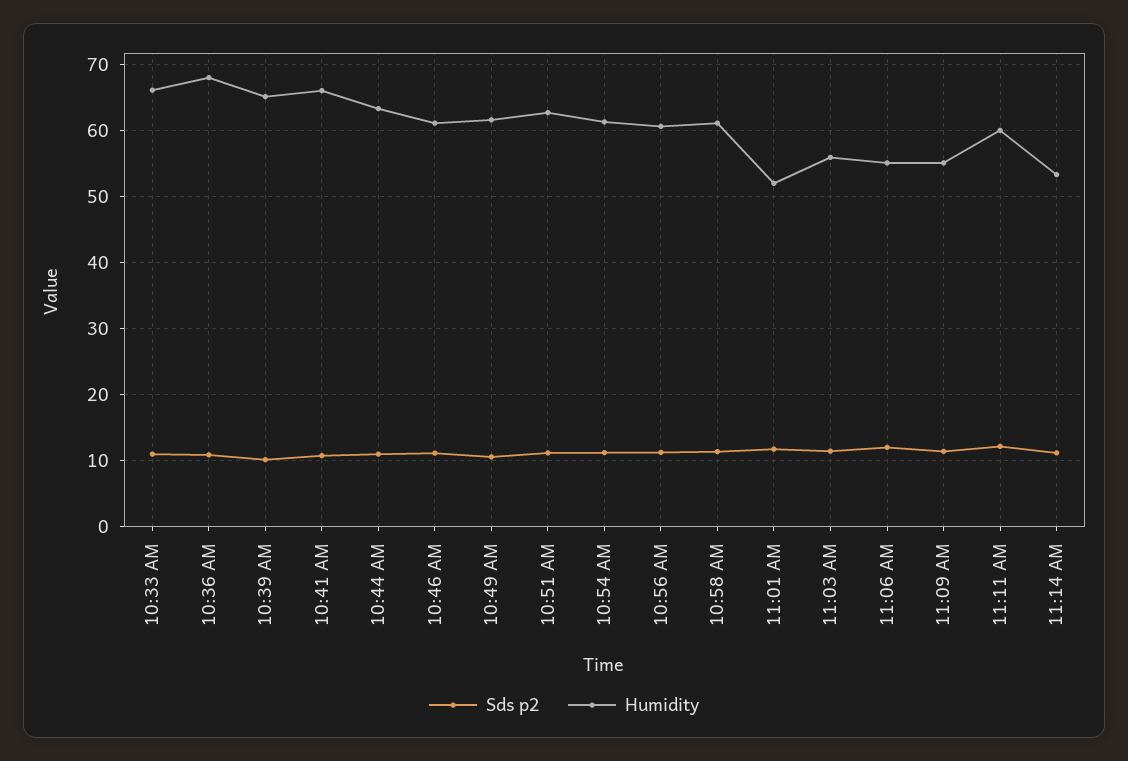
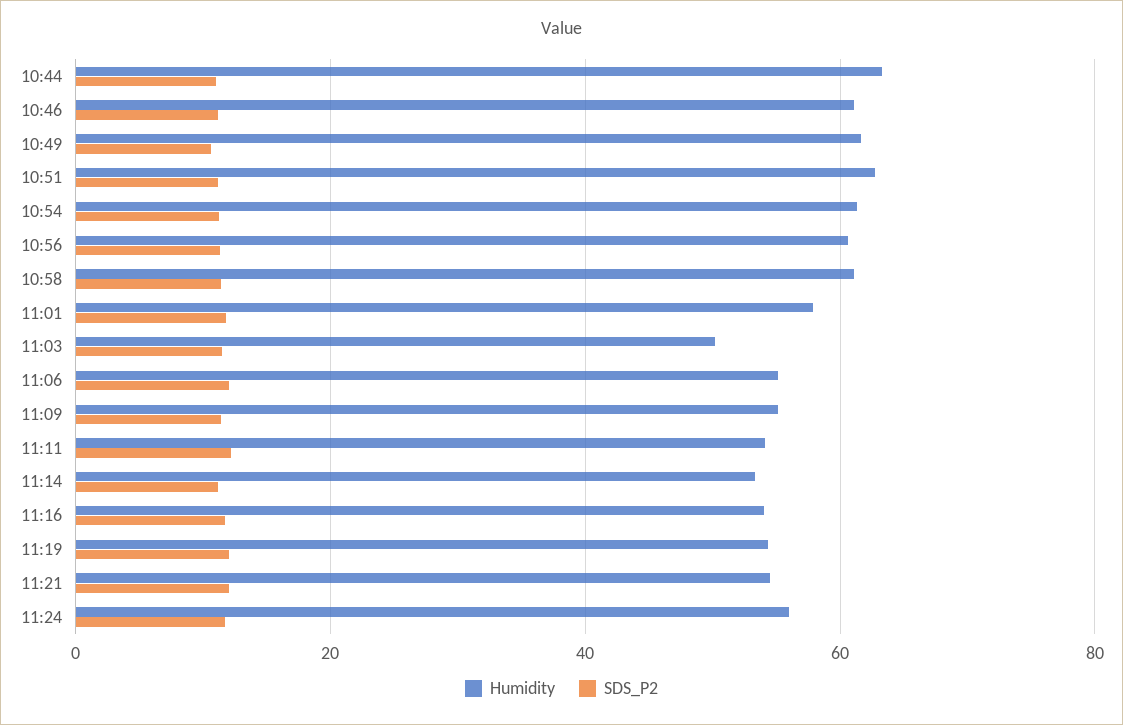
Sds p2, 10:33 AM: 11 -> none
Humidity, 10:33 AM: 66 -> none
Sds p2, 10:36 AM: 11 -> none
Humidity, 10:36 AM: 68 -> none
Sds p2, 10:39 AM: 10 -> none
Humidity, 10:39 AM: 65 -> none
Sds p2, 10:41 AM: 11 -> none
Humidity, 10:41 AM: 66 -> none
Humidity, 11:01 AM: 52 -> 58
Humidity, 11:03 AM: 56 -> 50
Humidity, 11:11 AM: 60 -> 54
Humidity, 11:16: none -> 54
Sds p2, 11:16: none -> 12
Humidity, 11:19: none -> 54
Sds p2, 11:19: none -> 12
Humidity, 11:21: none -> 54
Sds p2, 11:21: none -> 12
Humidity, 11:24: none -> 56
Sds p2, 11:24: none -> 12

